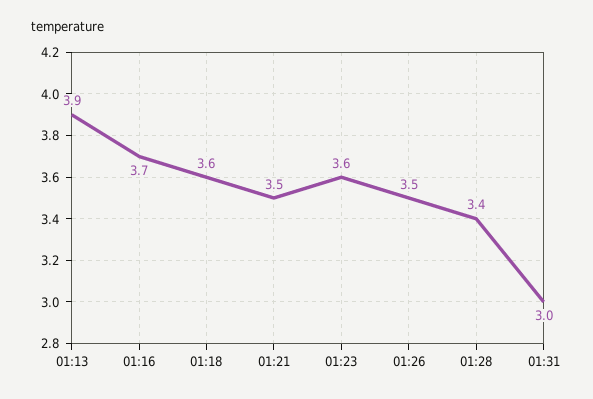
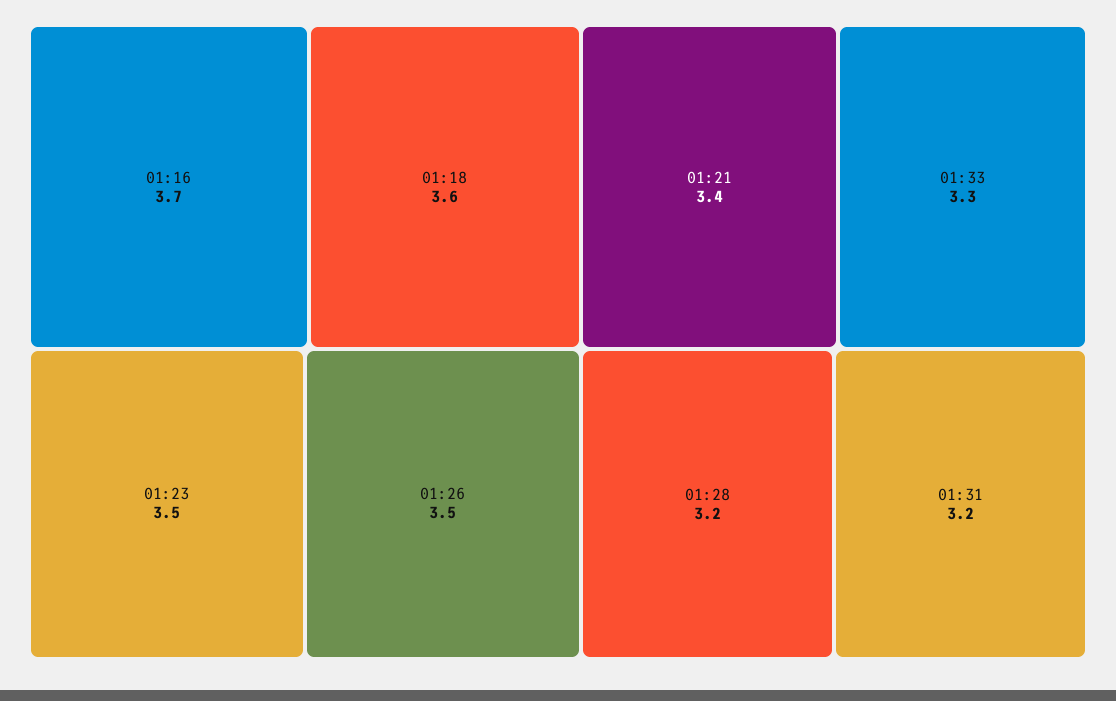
01:13: 3.9 -> none
01:21: 3.5 -> 3.4
01:23: 3.6 -> 3.5
01:28: 3.4 -> 3.2
01:31: 3 -> 3.2
01:33: none -> 3.3

